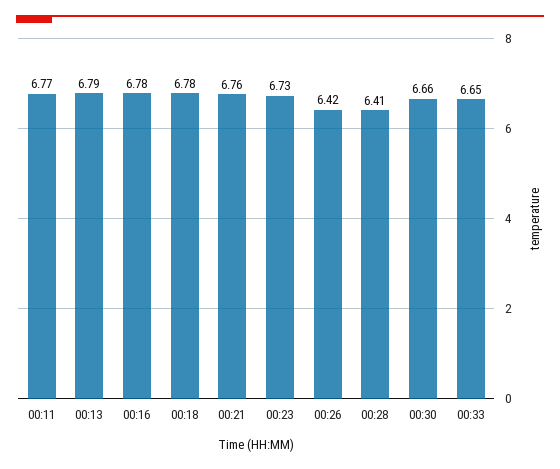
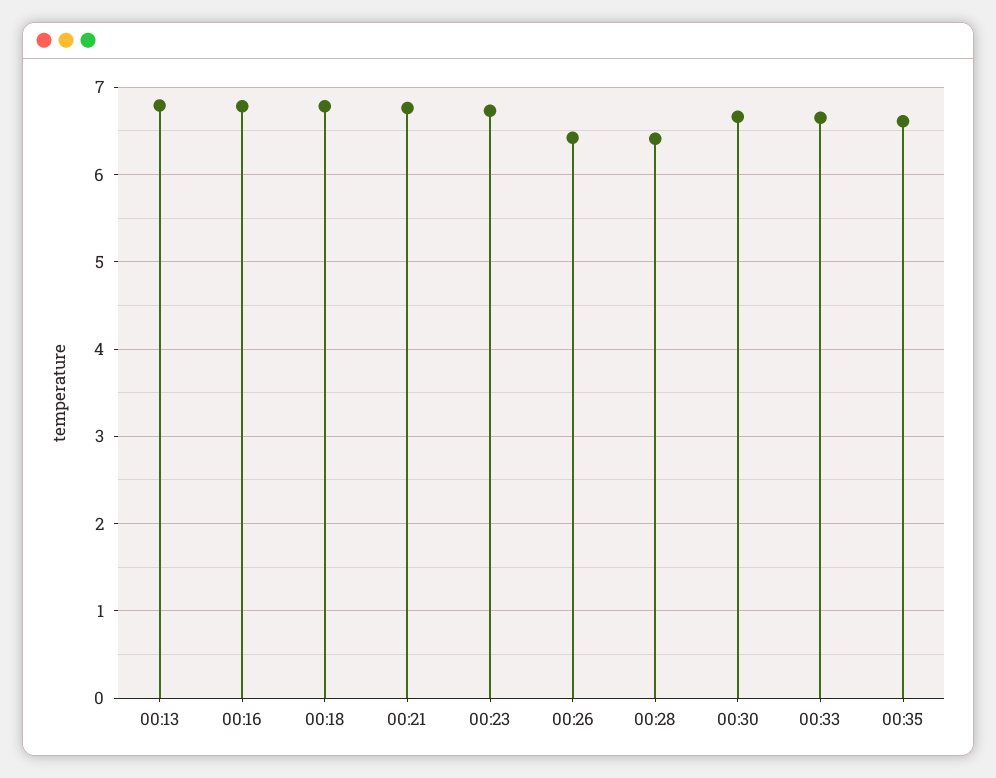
00:11: 6.77 -> none
00:35: none -> 6.6

